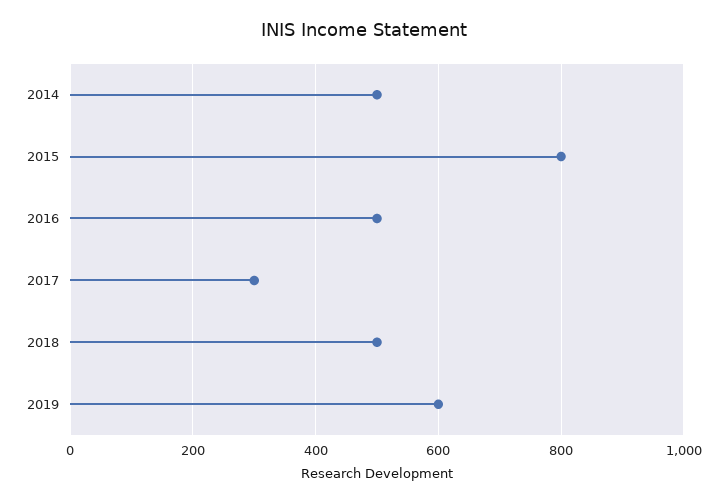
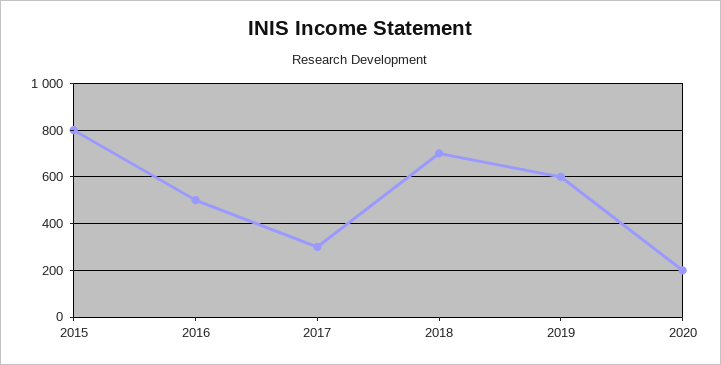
2014: 500 -> none
2018: 500 -> 700
2020: none -> 200

